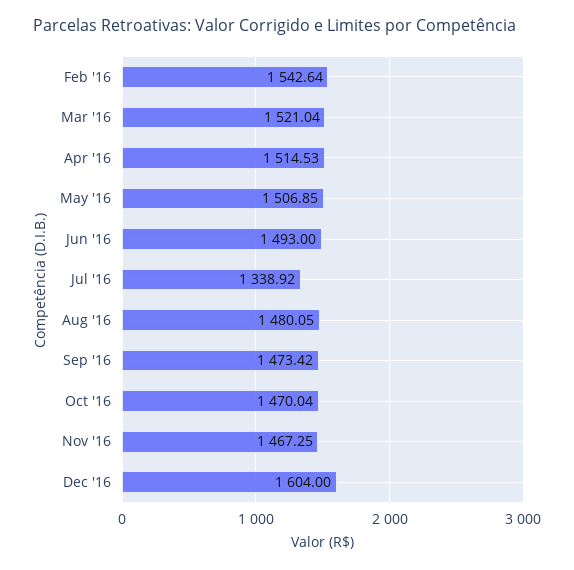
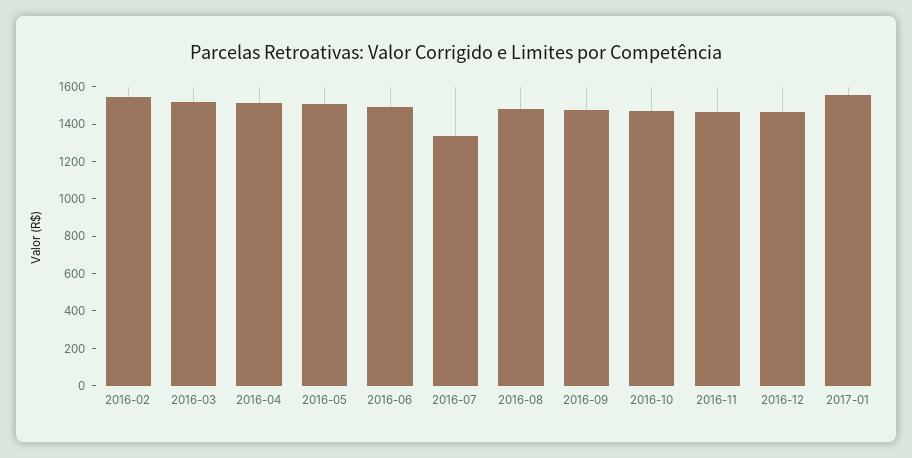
Dec '16: 1604 -> 1450
2017-01: none -> 1550

